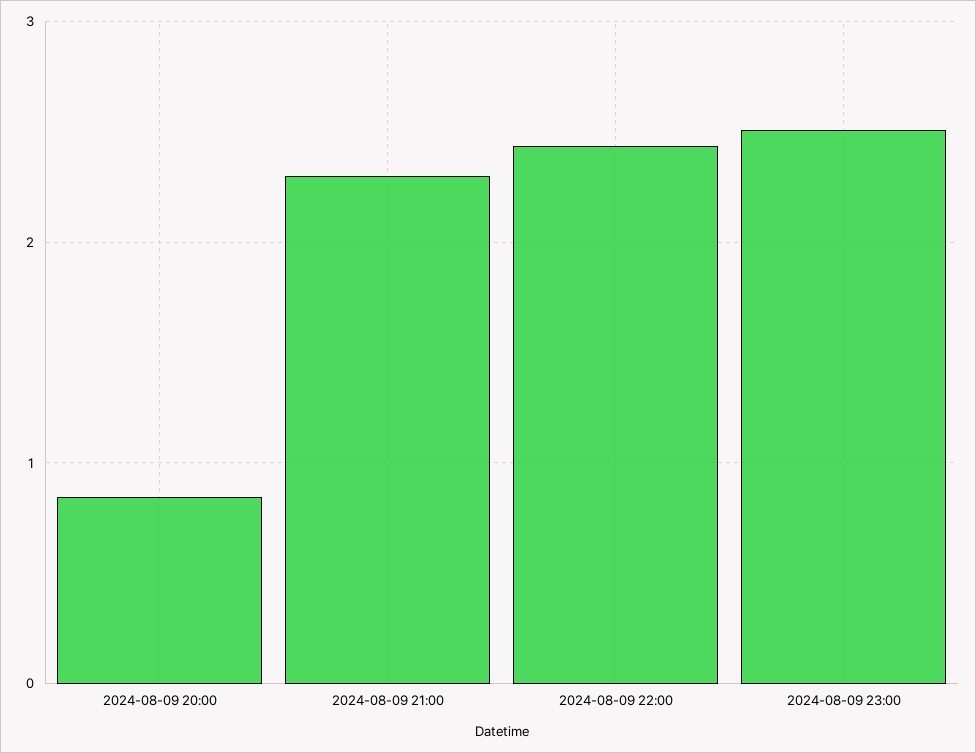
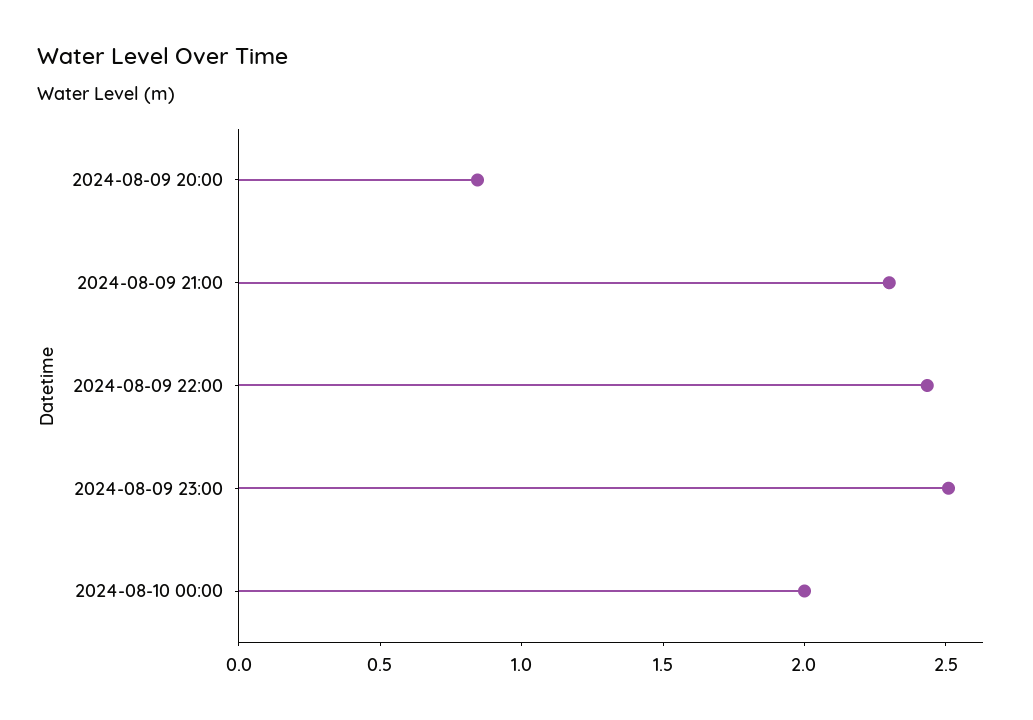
2024-08-10 00:00: none -> 2

